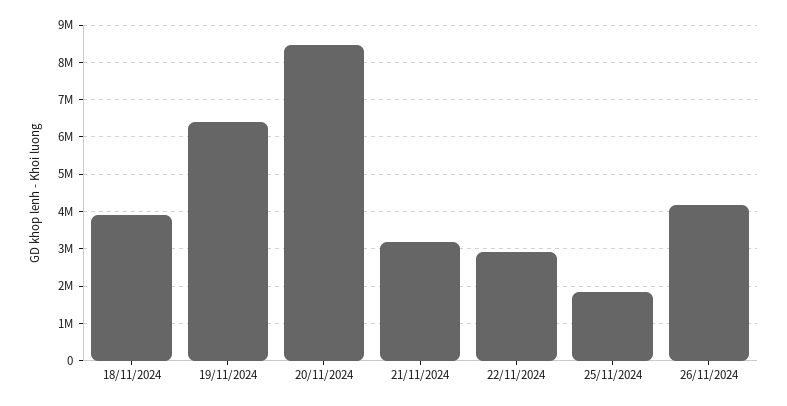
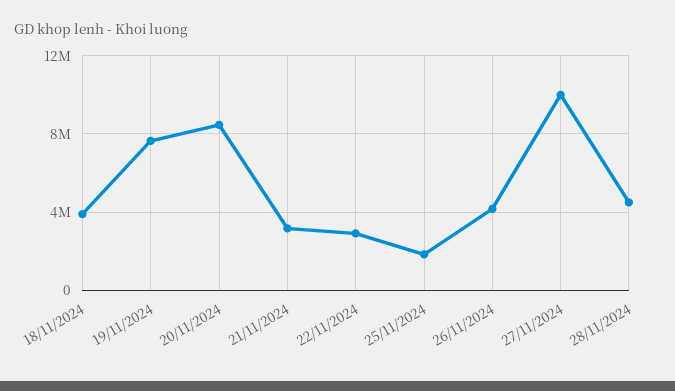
19/11/2024: 6400000 -> 7500000
27/11/2024: none -> 10000000
28/11/2024: none -> 4500000

